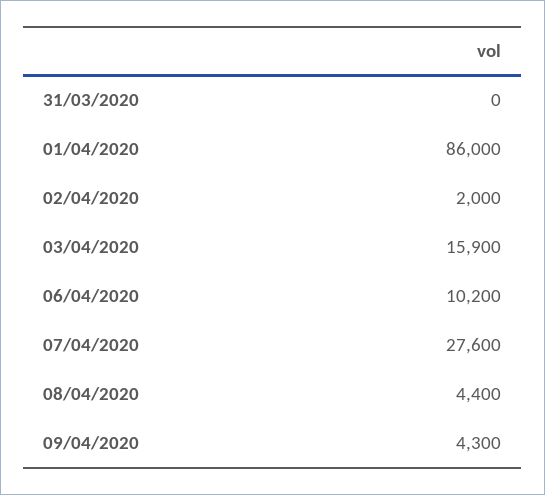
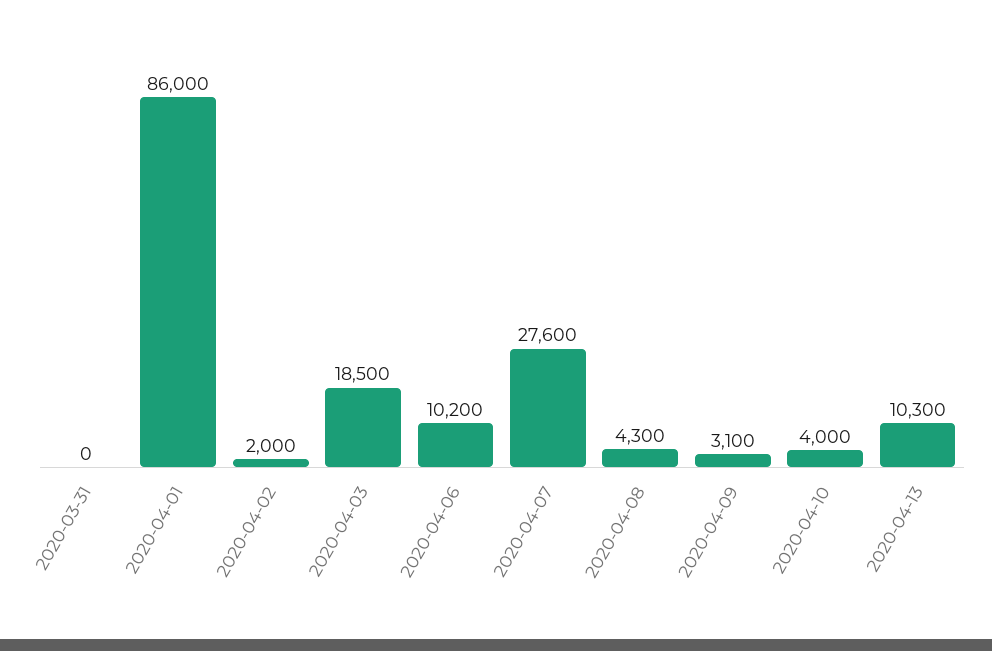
03/04/2020: 15900 -> 18500
08/04/2020: 4400 -> 4300
09/04/2020: 4300 -> 3100
2020-04-10: none -> 4000
2020-04-13: none -> 10300

